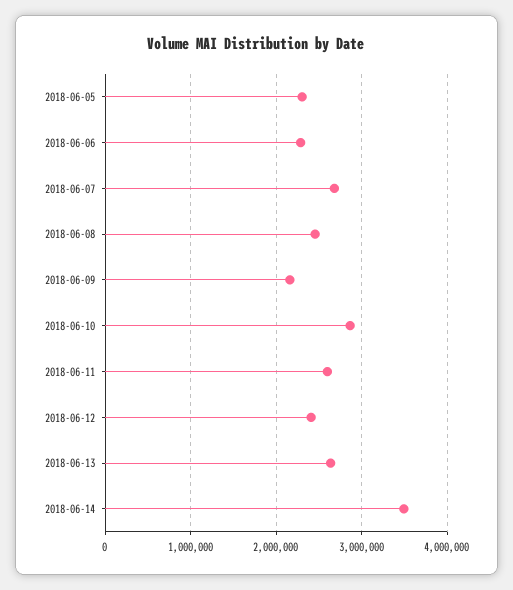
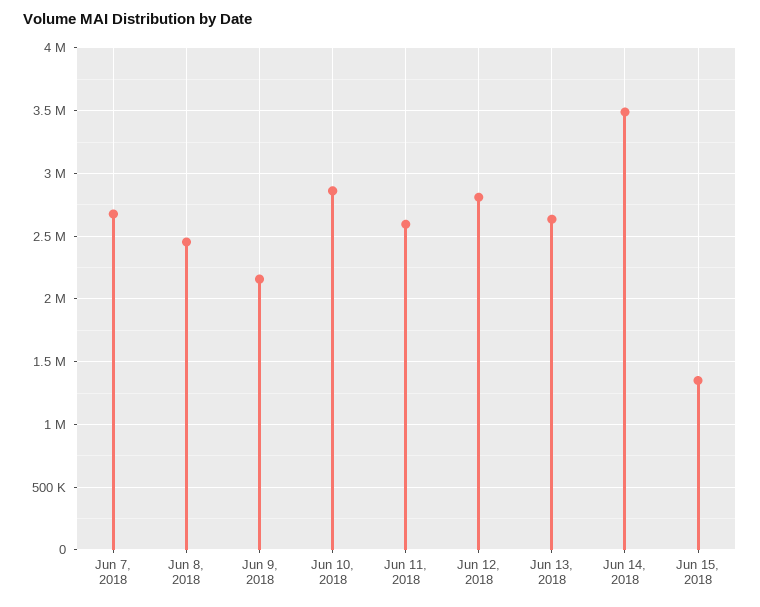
2018-06-05: 2300000 -> none
2018-06-06: 2300000 -> none
2018-06-12: 2400000 -> 2800000
Jun 15, 2018: none -> 1350000

